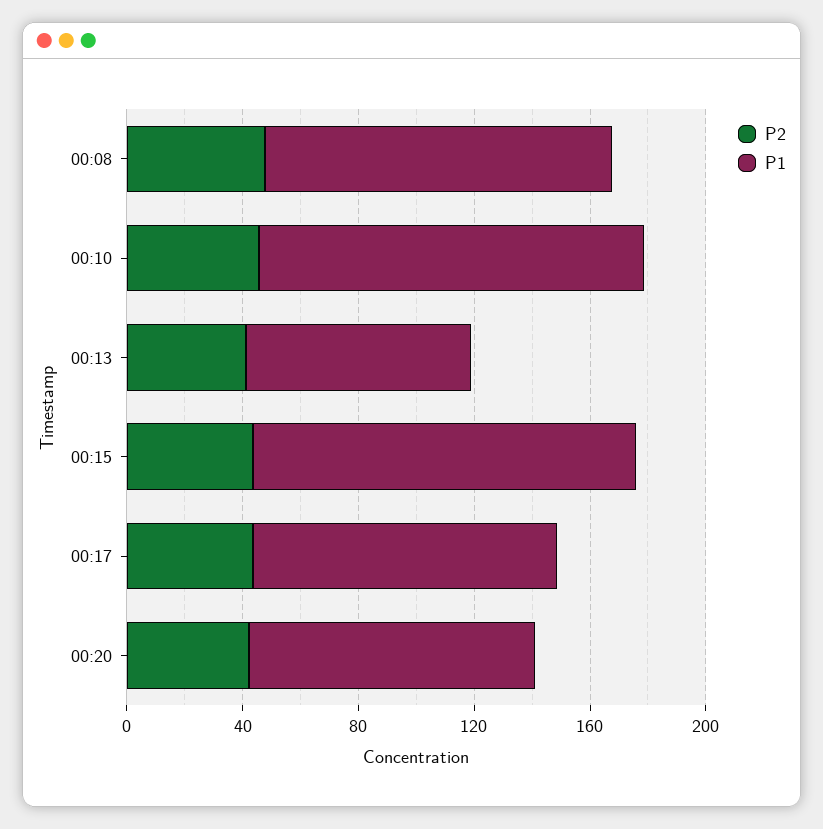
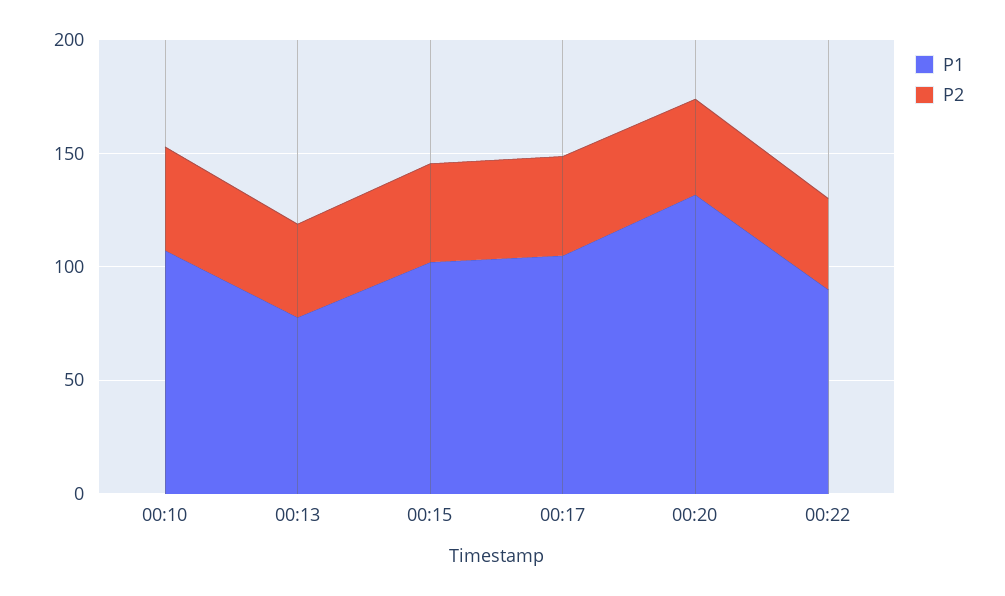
P2, 00:08: 50 -> none
P1, 00:08: 120 -> none
P1, 00:10: 130 -> 110
P1, 00:15: 130 -> 100
P1, 00:20: 100 -> 130
P1, 00:22: none -> 90
P2, 00:22: none -> 40

